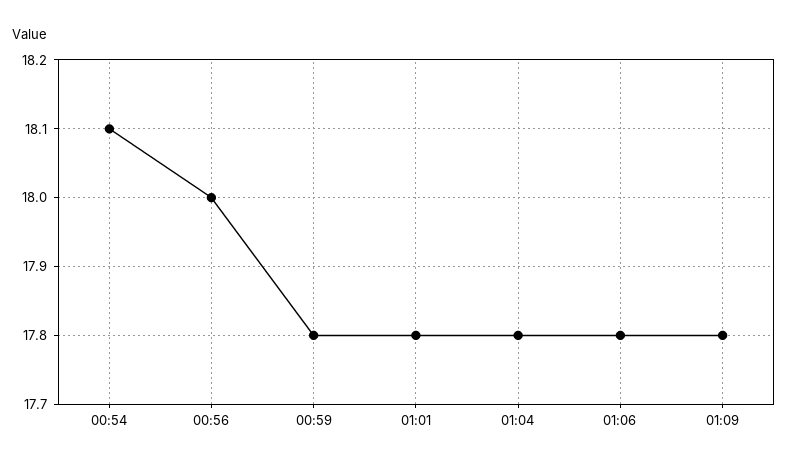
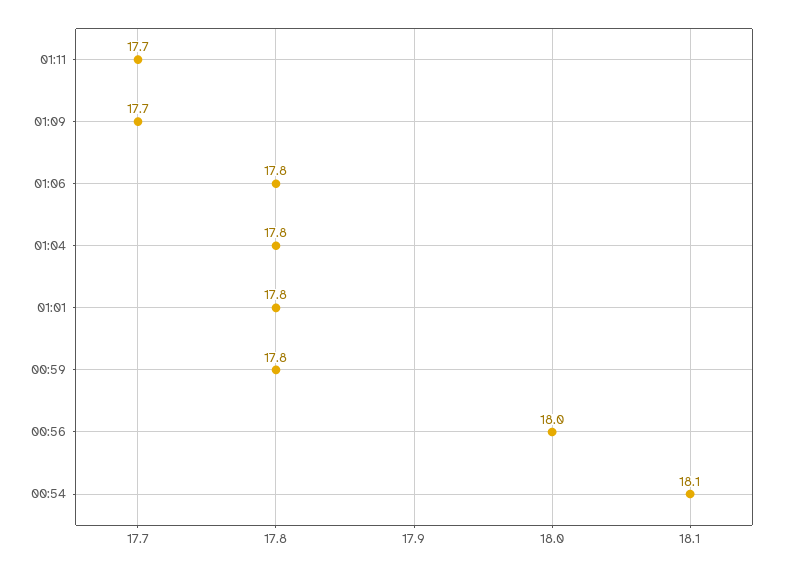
01:09: 17.8 -> 17.7
01:11: none -> 17.7

